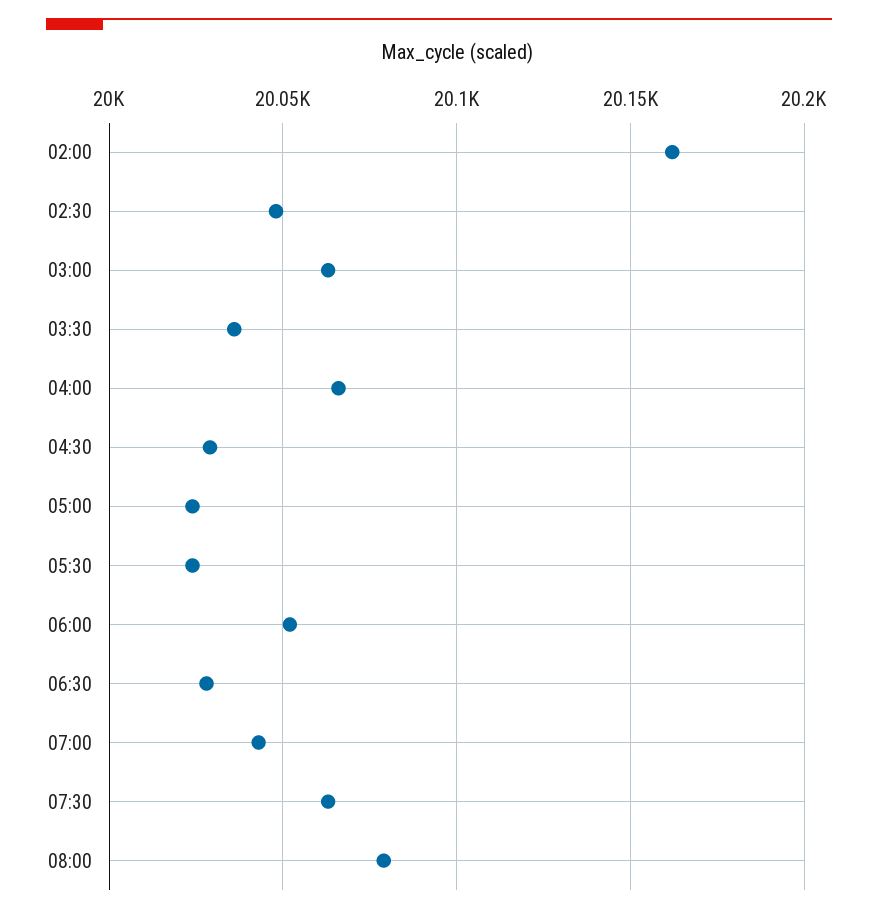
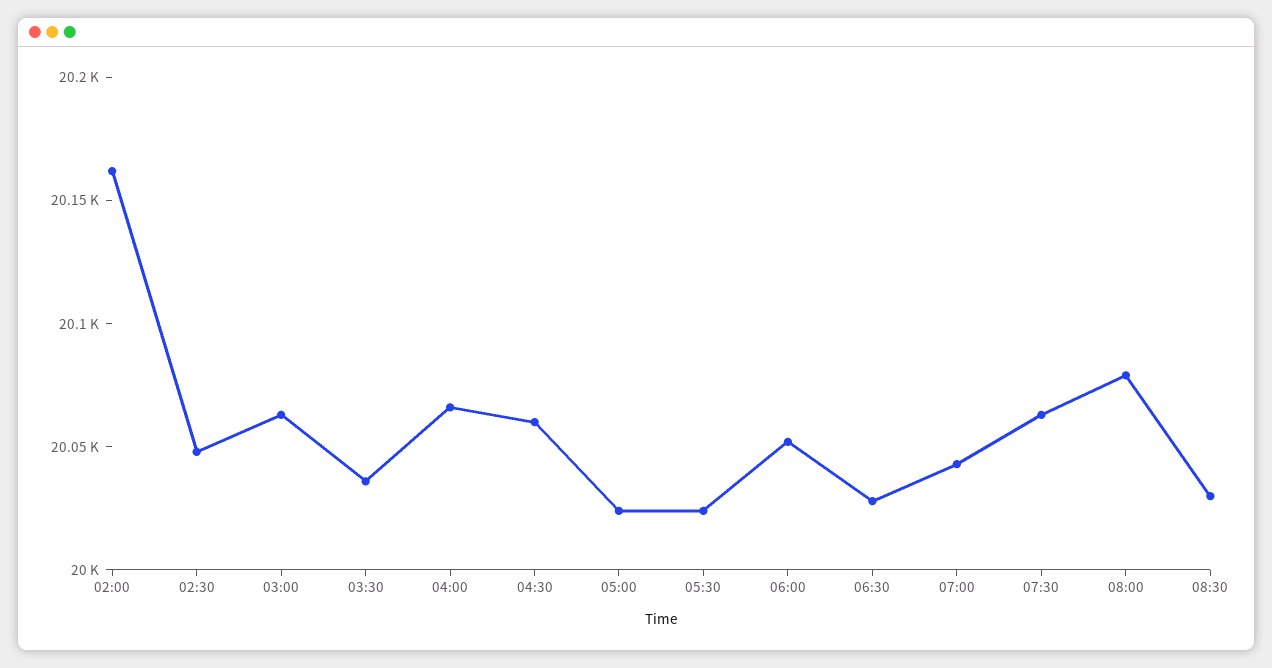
04:30: 20030 -> 20060
08:30: none -> 20030

